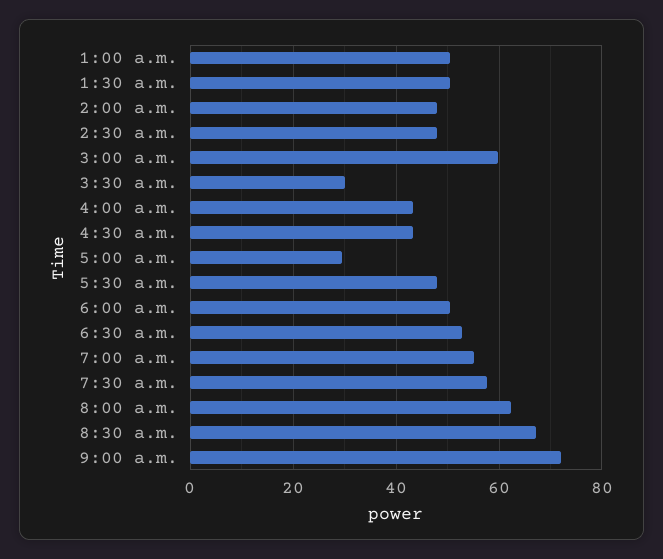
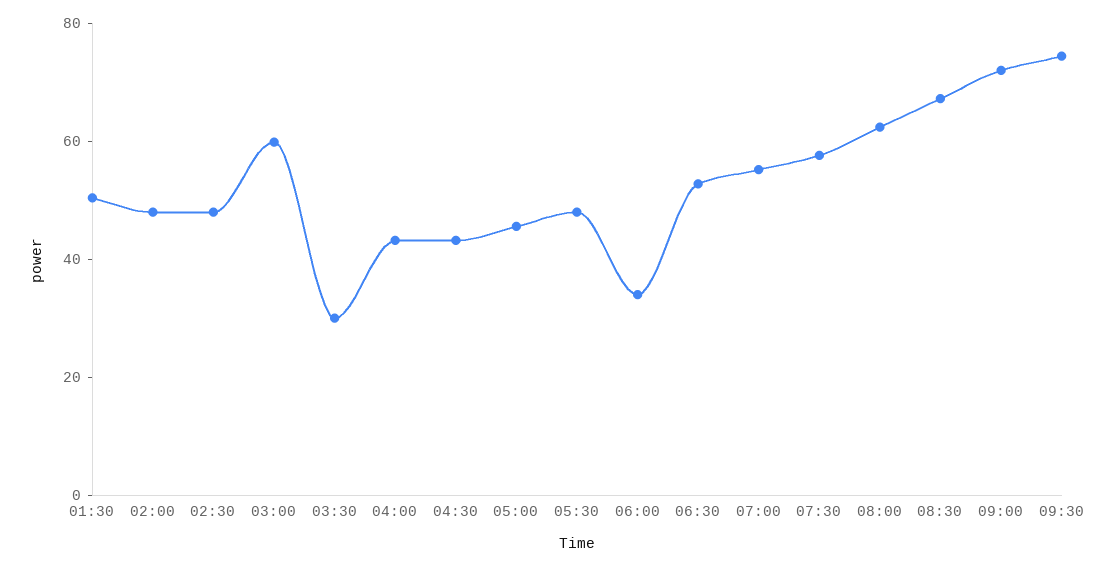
1:00 a.m.: 50 -> none
5:00 a.m.: 30 -> 45
6:00 a.m.: 50 -> 35
09:30: none -> 75

